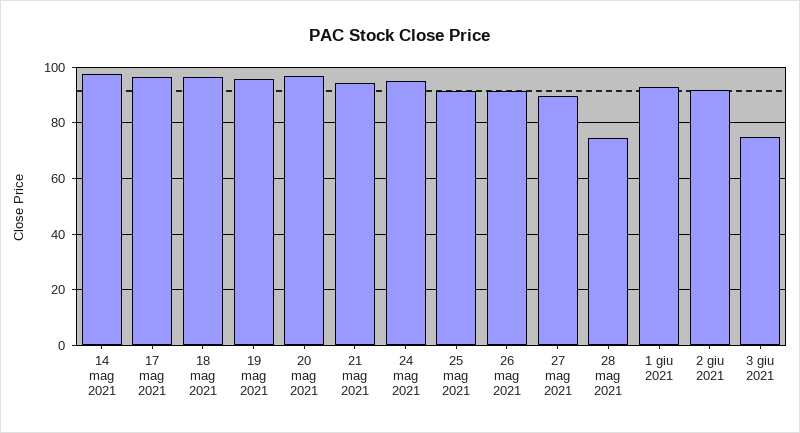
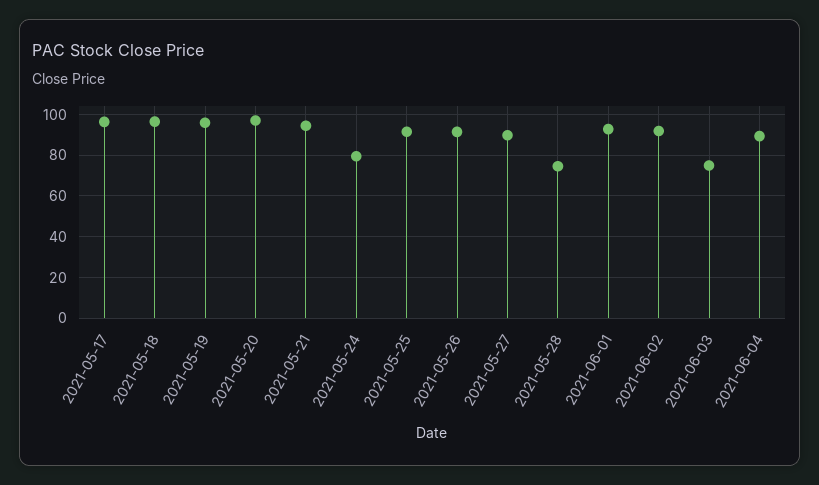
14 mag 2021: 97.5 -> none
24 mag 2021: 95 -> 80
2021-06-04: none -> 90

